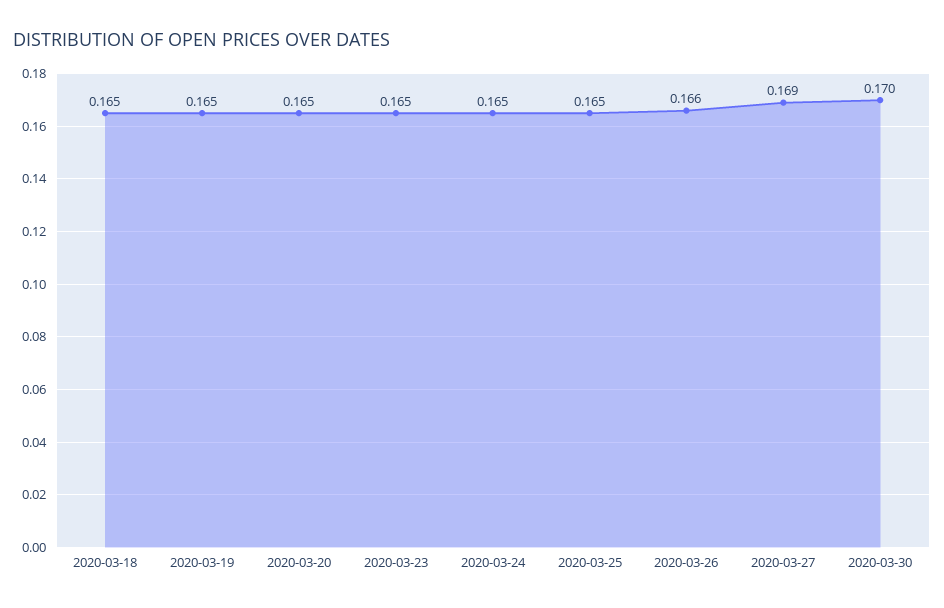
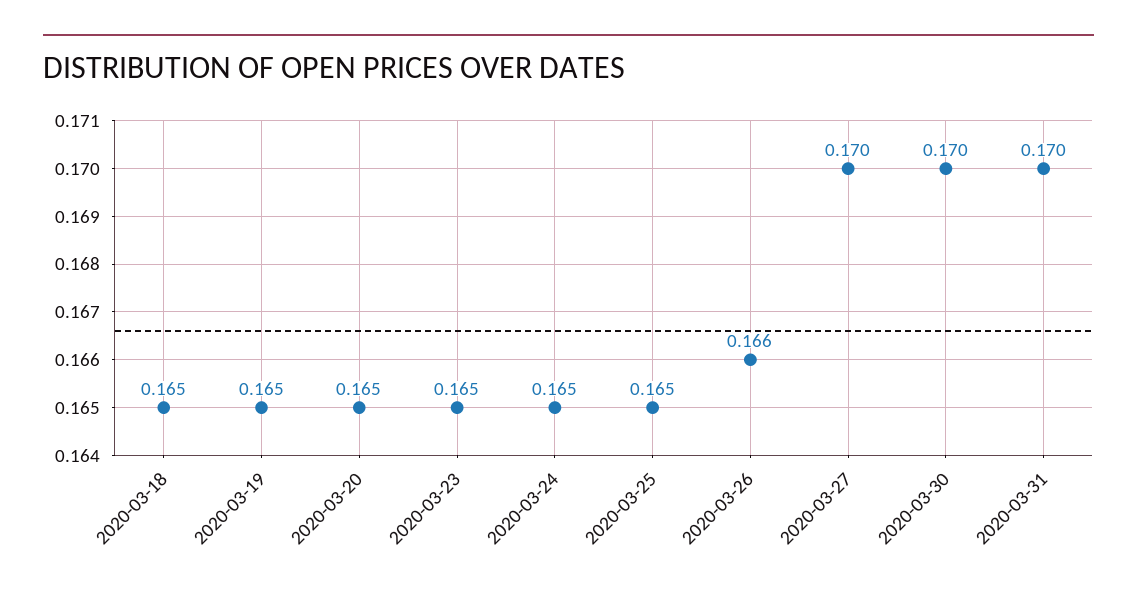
2020-03-27: 0.169 -> 0.17
2020-03-31: none -> 0.17

